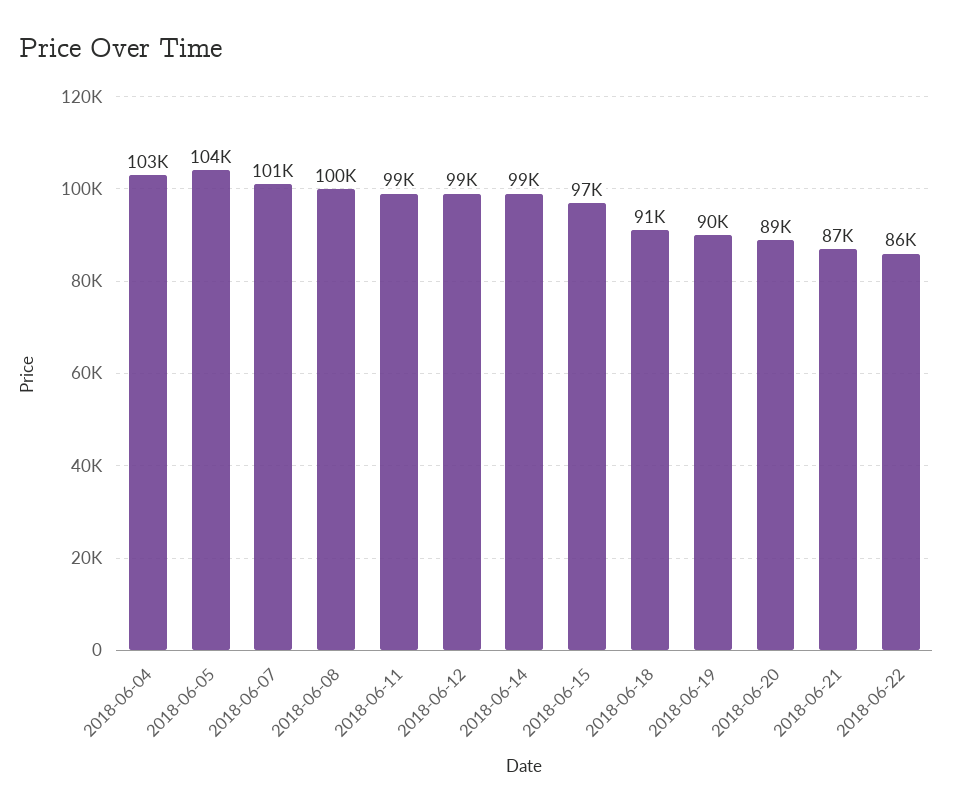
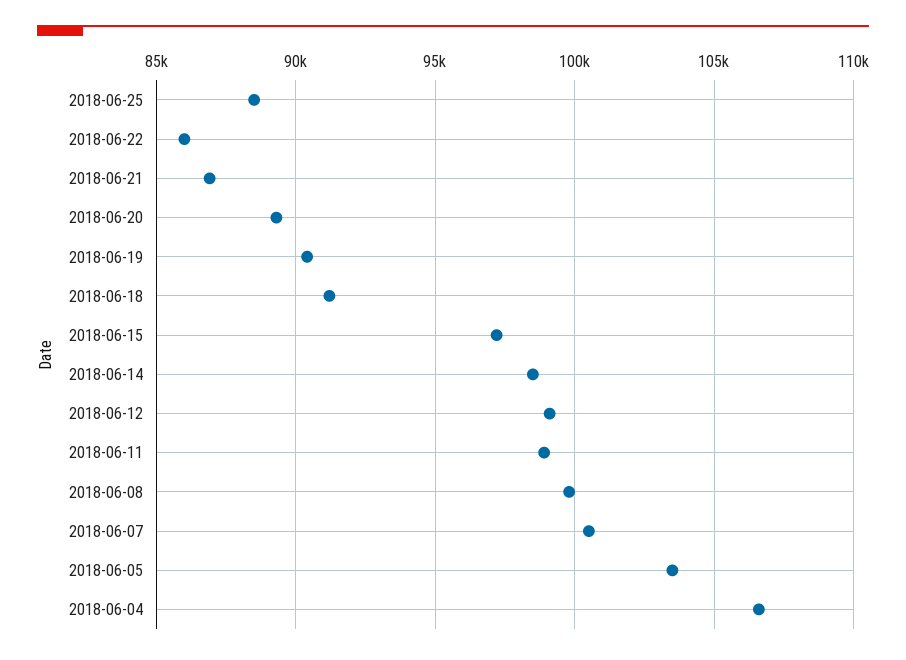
2018-06-04: 103000 -> 106500
2018-06-25: none -> 88500

